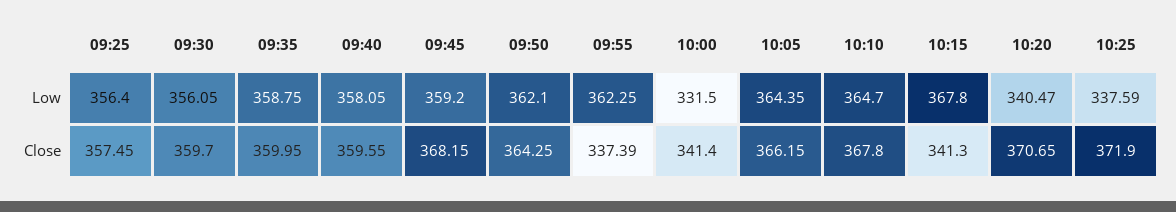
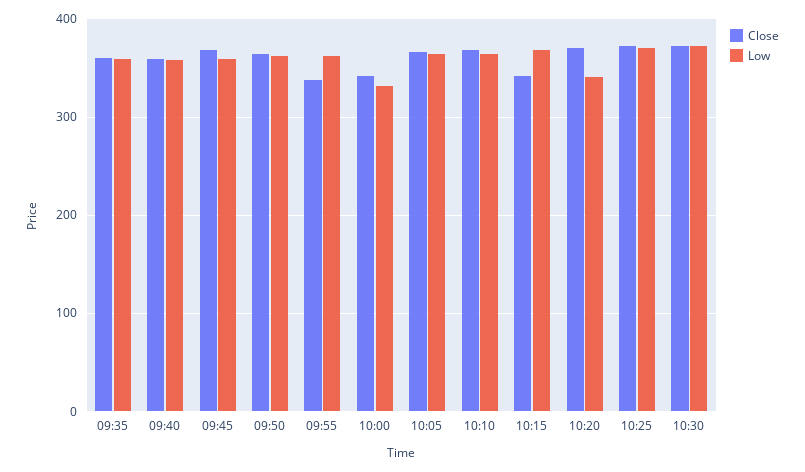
Low, 09:25: 356.4 -> none
Low, 09:30: 356.05 -> none
Low, 10:25: 337.59 -> 370
Close, 09:25: 357.45 -> none
Close, 09:30: 359.7 -> none
Close, 10:30: none -> 370
Low, 10:30: none -> 370

